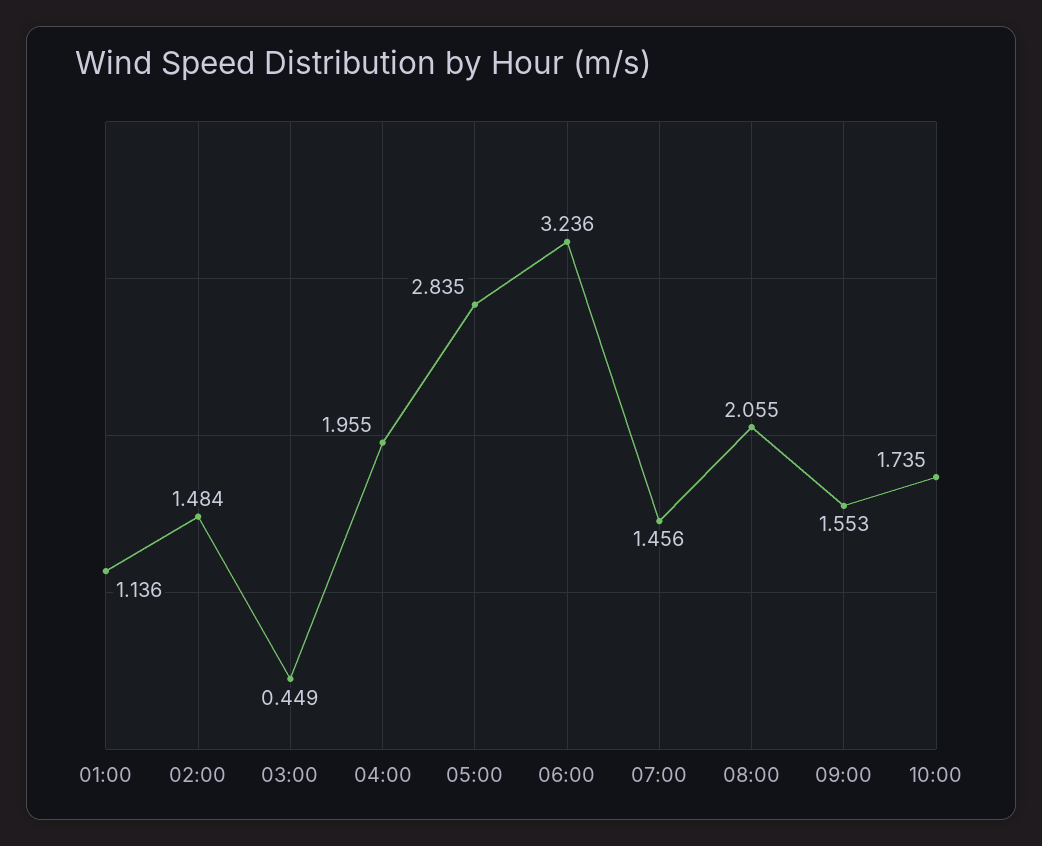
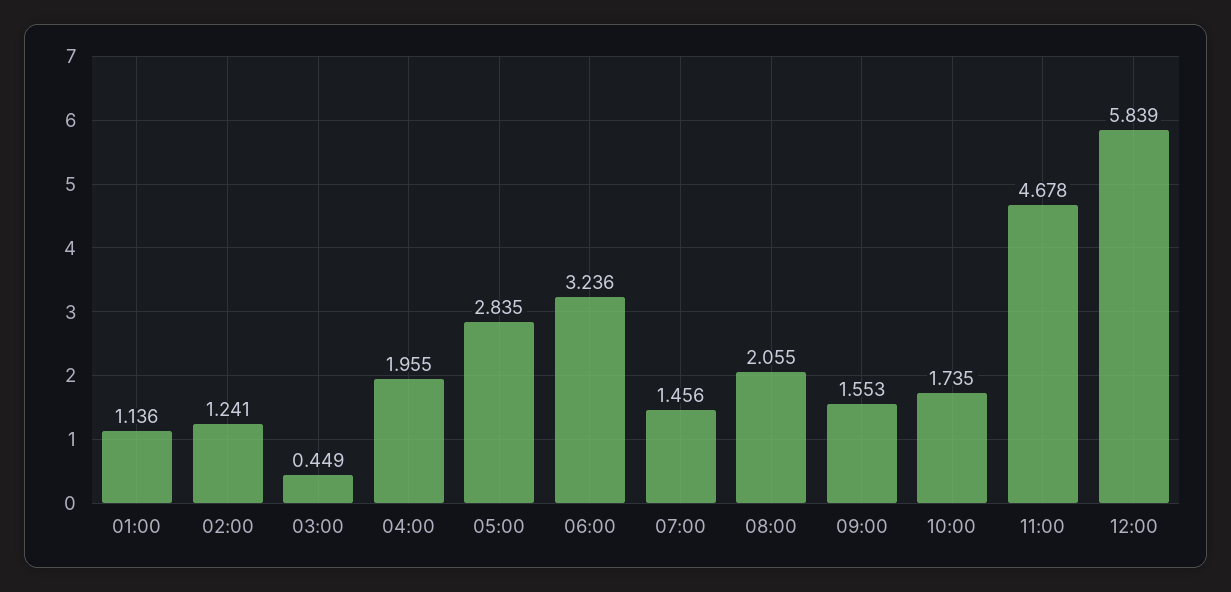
02:00: 1.484 -> 1.241
11:00: none -> 4.678
12:00: none -> 5.839

